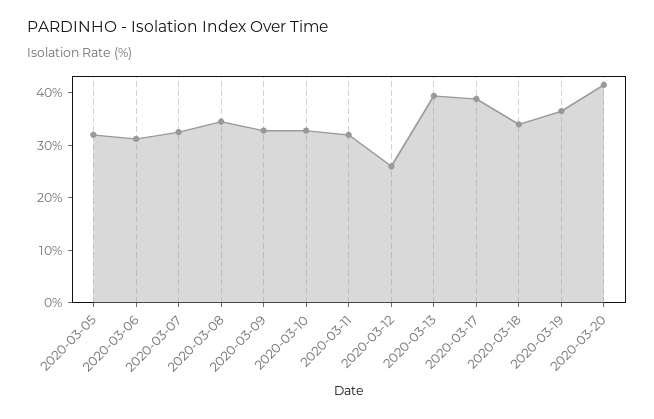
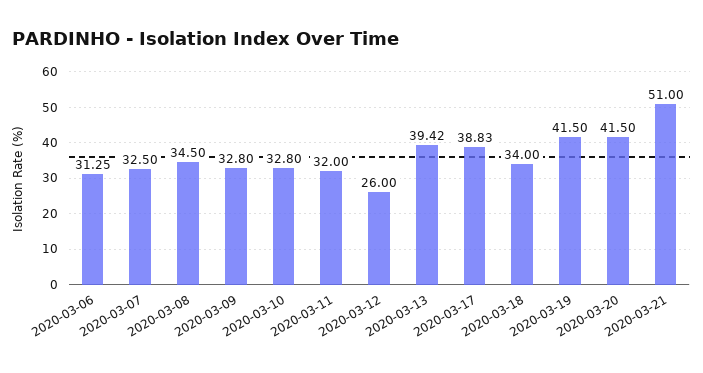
2020-03-05: 32 -> none
2020-03-19: 36 -> 41.5
2020-03-21: none -> 51

